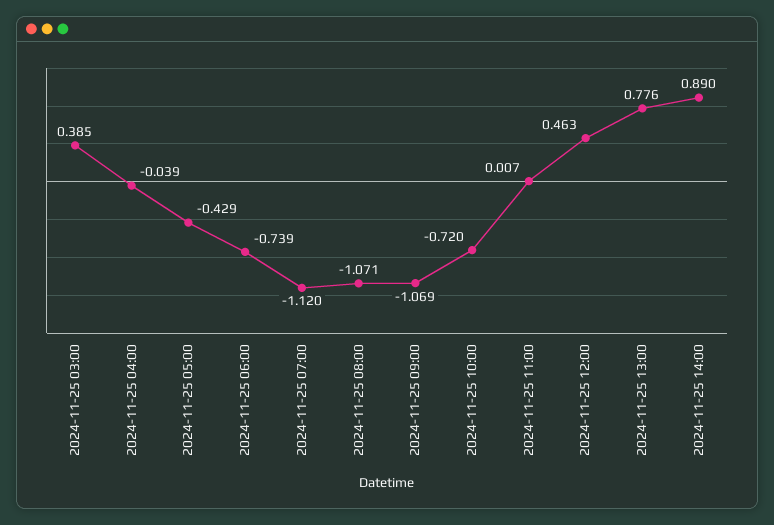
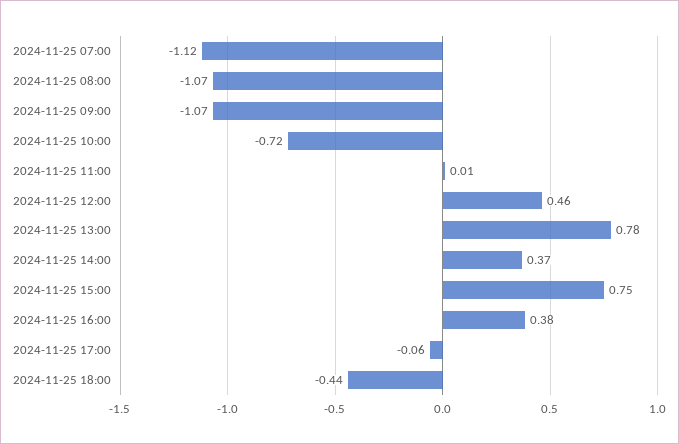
2024-11-25 03:00: 0.385 -> none
2024-11-25 04:00: -0.039 -> none
2024-11-25 05:00: -0.429 -> none
2024-11-25 06:00: -0.739 -> none
2024-11-25 14:00: 0.89 -> 0.37
2024-11-25 15:00: none -> 0.75
2024-11-25 16:00: none -> 0.38
2024-11-25 17:00: none -> -0.06
2024-11-25 18:00: none -> -0.44

